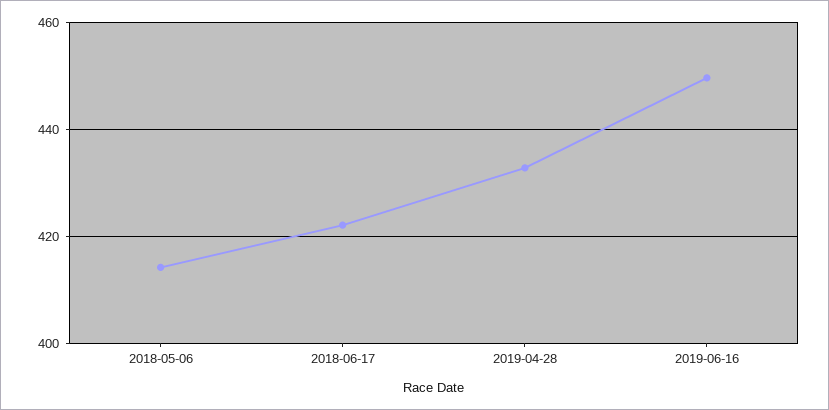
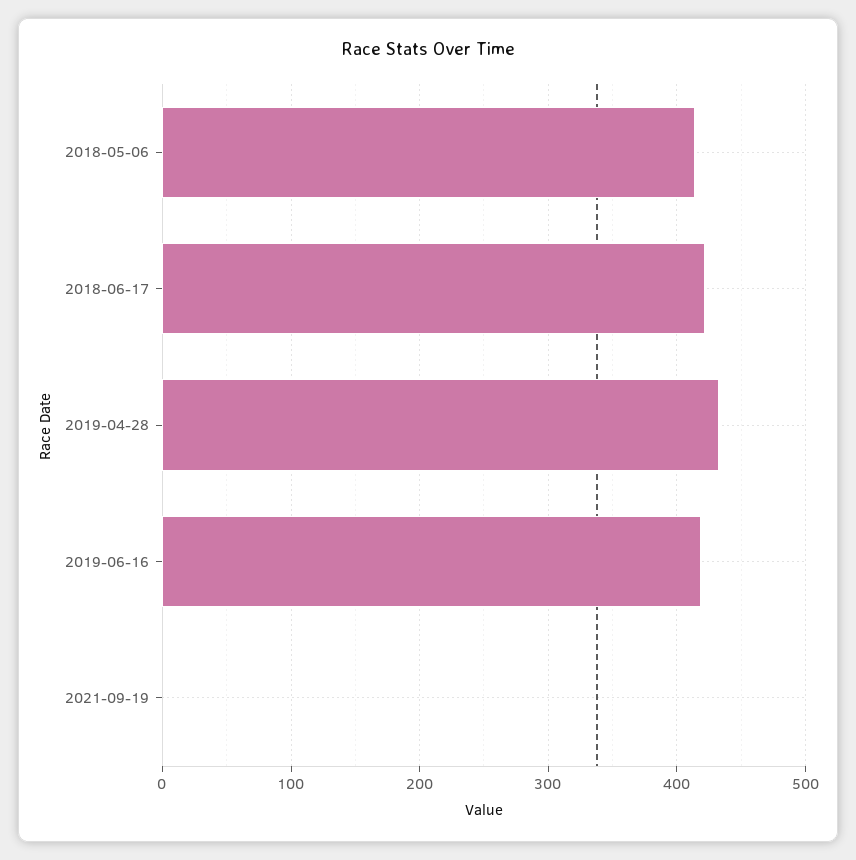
2019-06-16: 450 -> 420
2021-09-19: none -> 0

